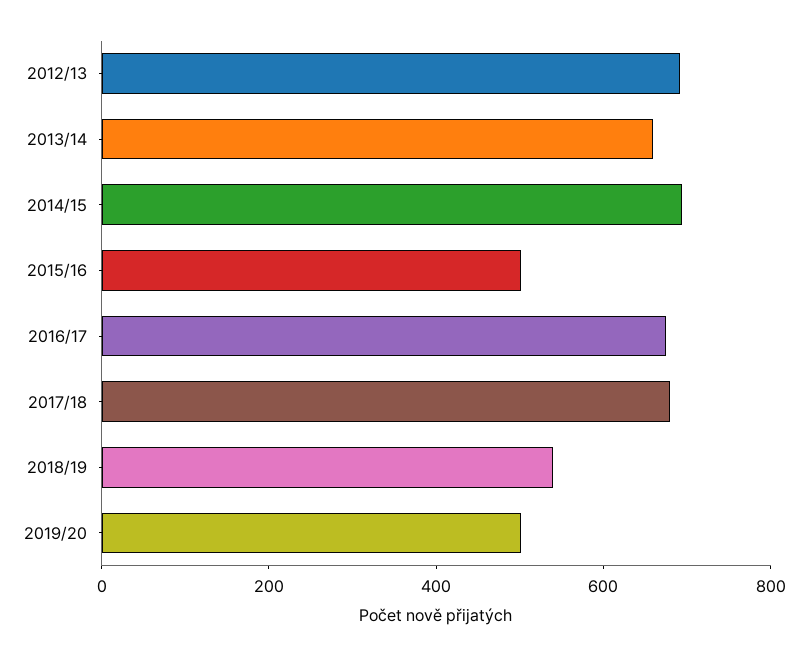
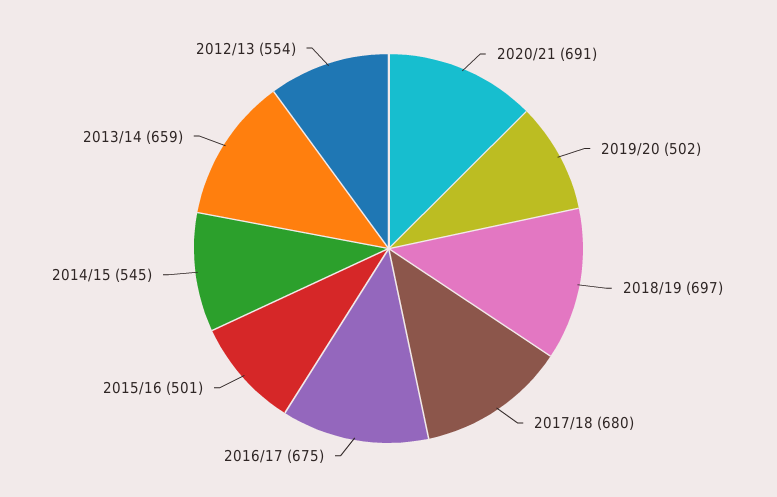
2012/13: 700 -> 554
2014/15: 700 -> 545
2018/19: 550 -> 697
2020/21: none -> 691

